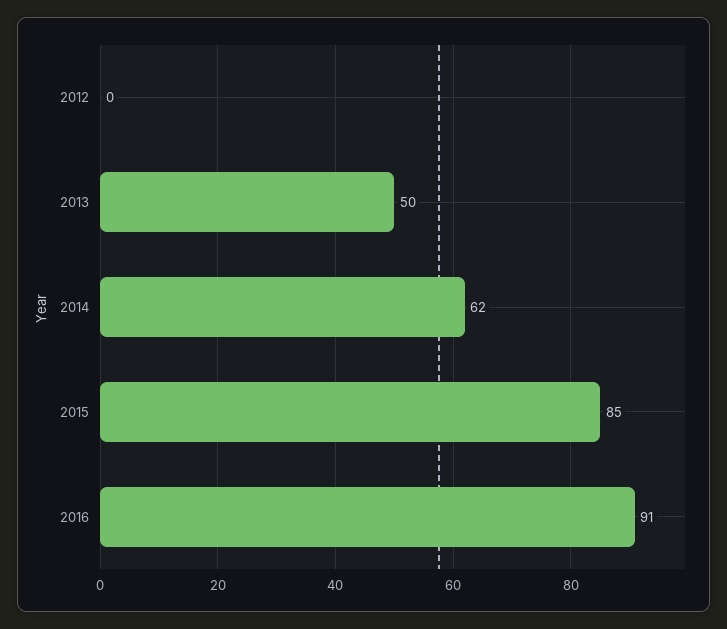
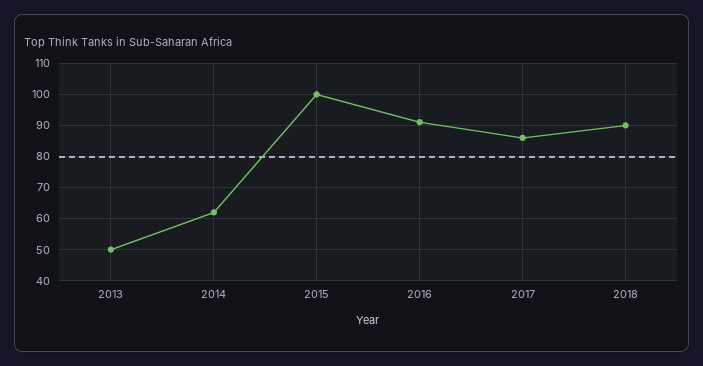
2012: 0 -> none
2015: 85 -> 100
2017: none -> 85
2018: none -> 90

